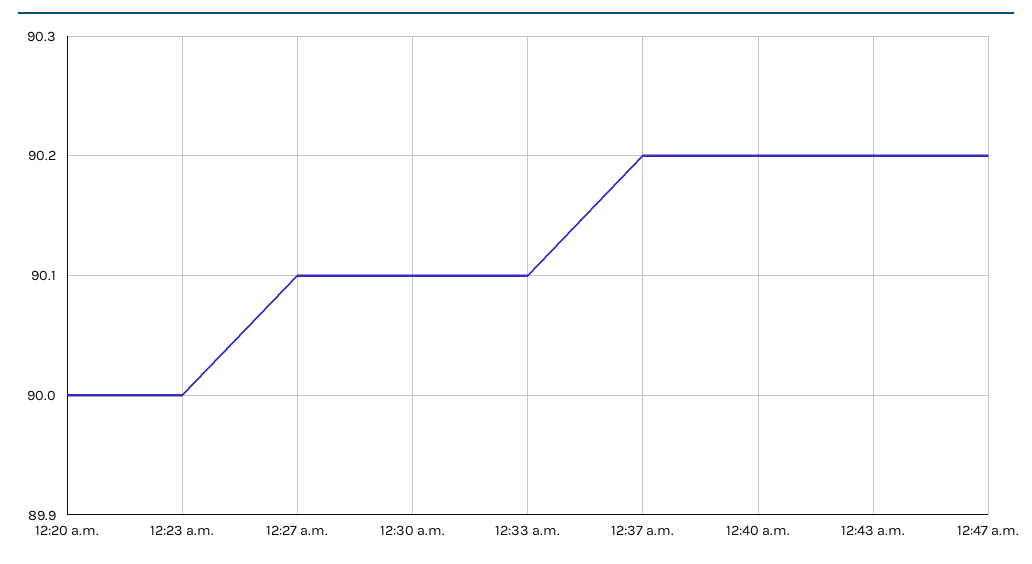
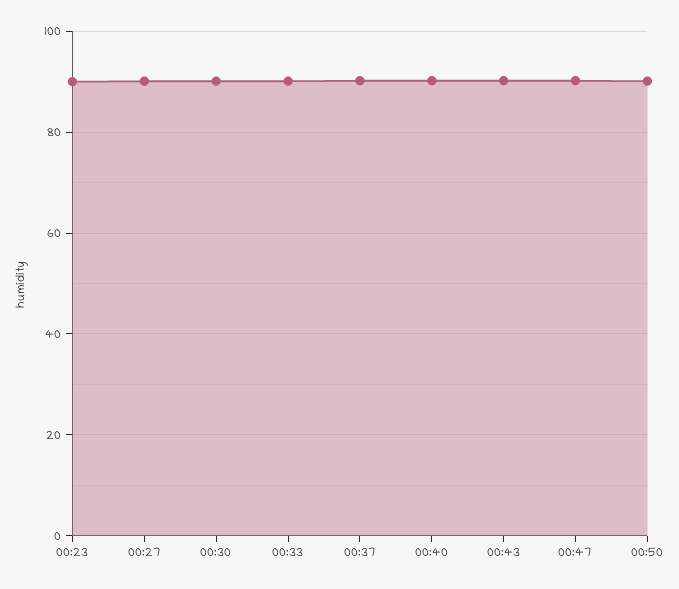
12:20 a.m.: 90 -> none
00:50: none -> 90

